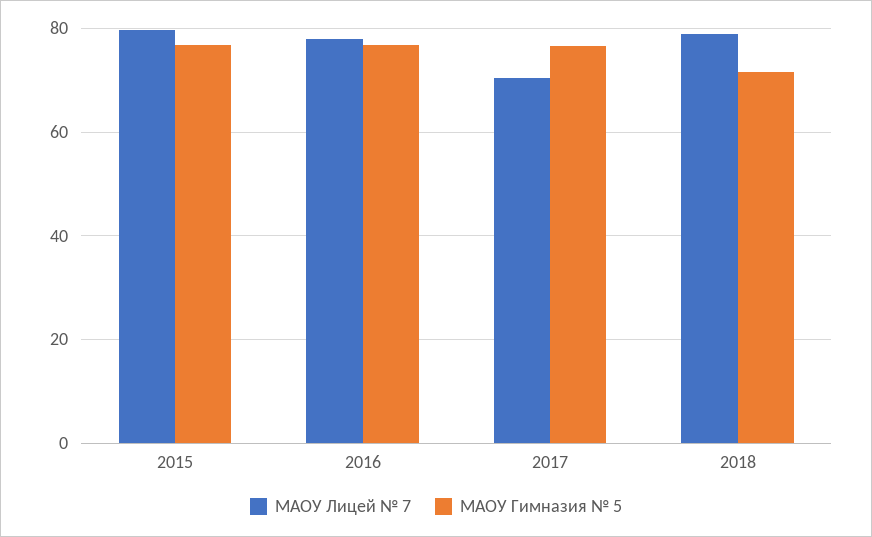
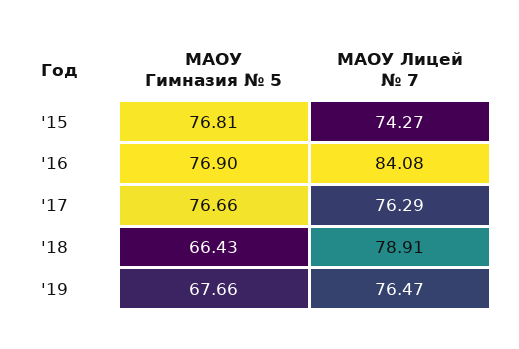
МАОУ Лицей № 7, 2015: 80 -> 74.27
МАОУ Лицей № 7, 2016: 78 -> 84.08
МАОУ Лицей № 7, 2017: 70 -> 76.29
МАОУ Гимназия № 5, 2018: 72 -> 66.43
МАОУ Гимназия № 5, '19: none -> 67.66
МАОУ Лицей № 7, '19: none -> 76.47

